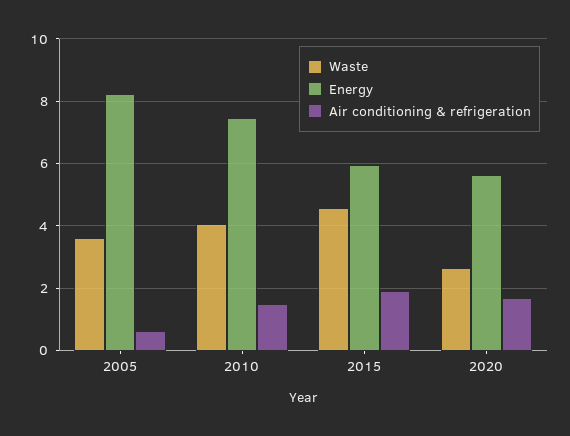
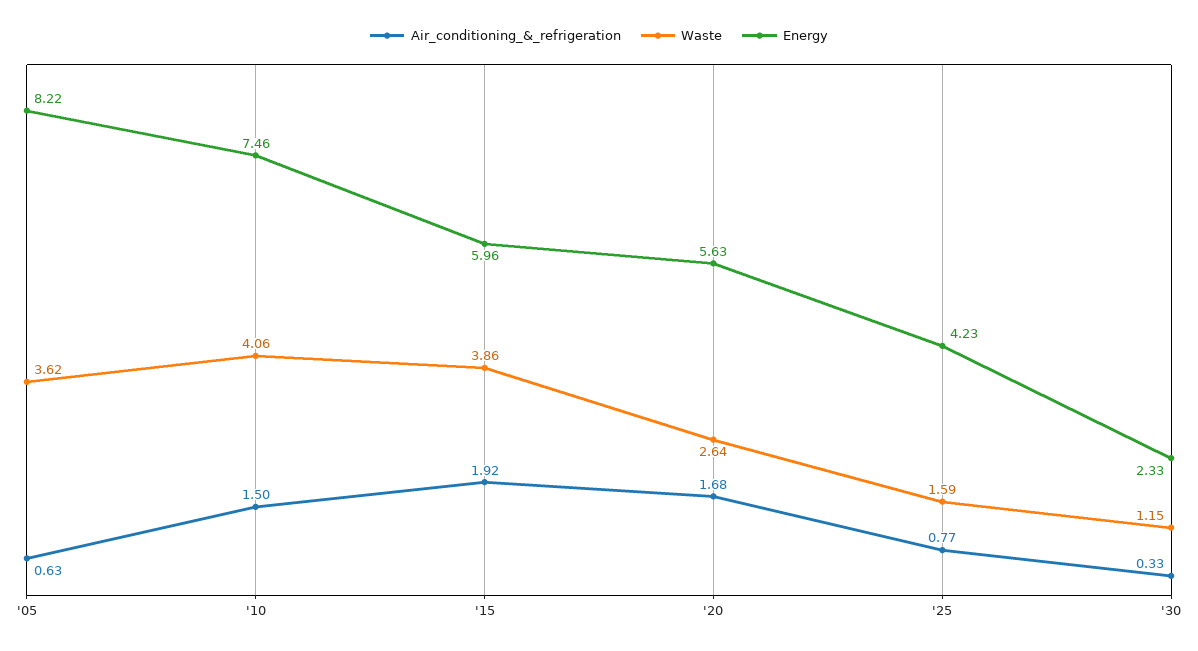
Waste, 2015: 4.6 -> 3.86
Air conditioning & refrigeration, '25: none -> 0.77
Waste, '25: none -> 1.59
Energy, '25: none -> 4.23
Air conditioning & refrigeration, '30: none -> 0.33
Waste, '30: none -> 1.15
Energy, '30: none -> 2.33

